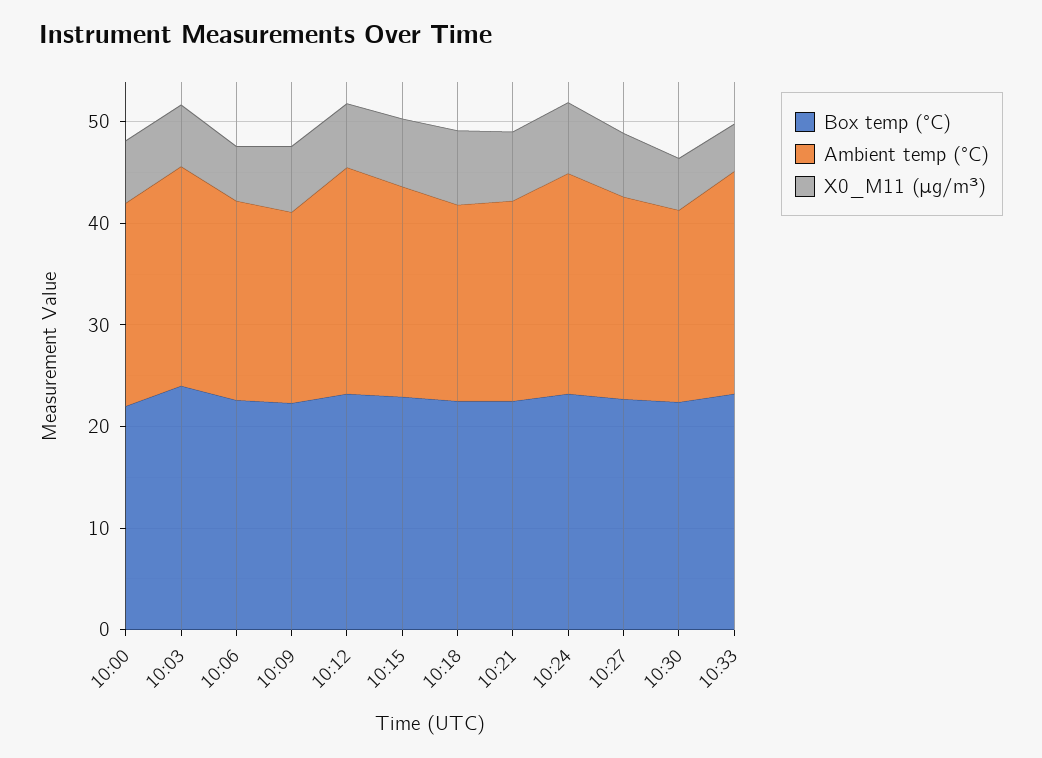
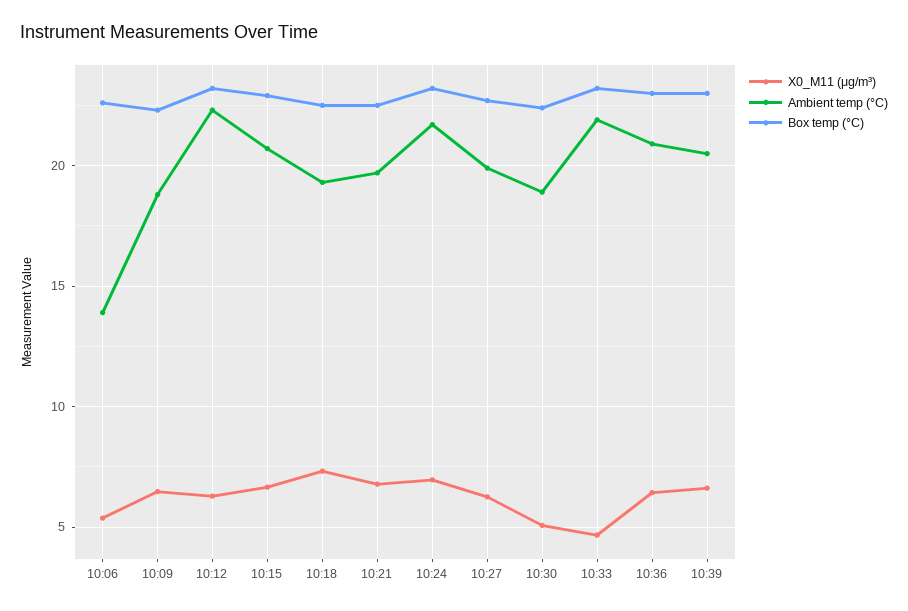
Box temp (°C), 10:00: 22 -> none
Ambient temp (°C), 10:00: 20 -> none
X0_M11 (μg/m³), 10:00: 6 -> none
Box temp (°C), 10:03: 24 -> none
Ambient temp (°C), 10:03: 22 -> none
X0_M11 (μg/m³), 10:03: 6 -> none
Ambient temp (°C), 10:06: 20 -> 14
X0_M11 (μg/m³), 10:36: none -> 6.5
Ambient temp (°C), 10:36: none -> 21
Box temp (°C), 10:36: none -> 23
X0_M11 (μg/m³), 10:39: none -> 6.5
Ambient temp (°C), 10:39: none -> 20.5
Box temp (°C), 10:39: none -> 23

